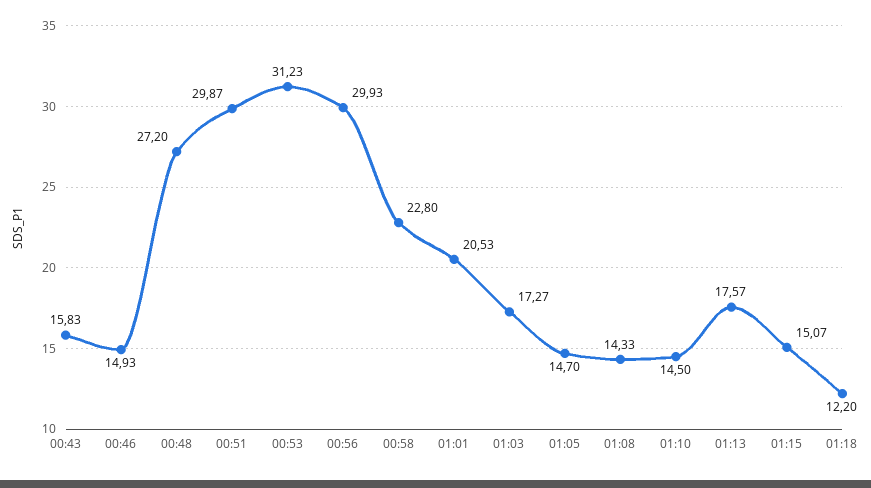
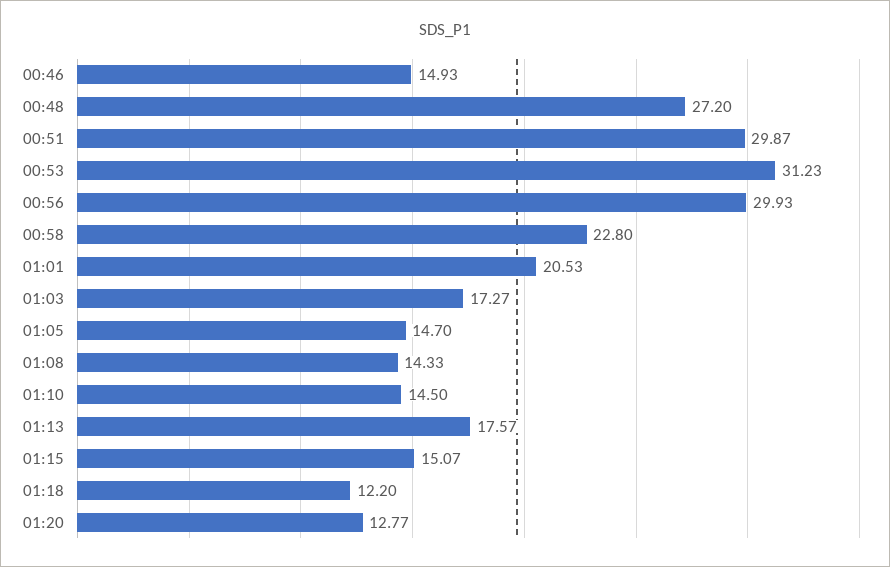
00:43: 15.83 -> none
01:20: none -> 12.77

